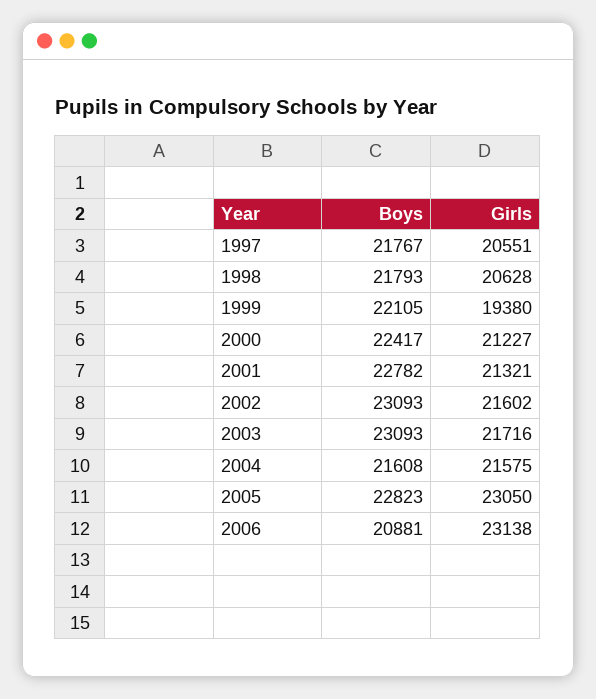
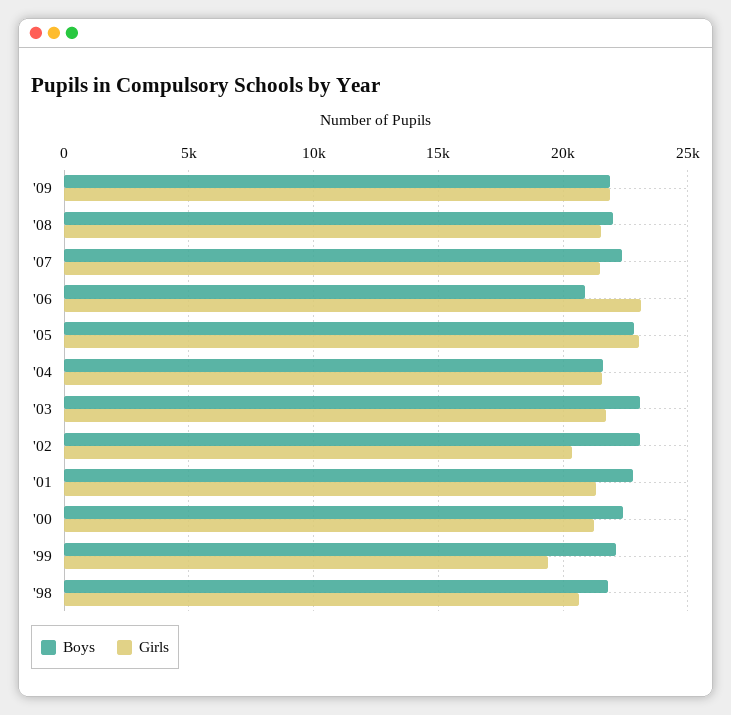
Boys, 1997: 21767 -> none
Girls, 1997: 20551 -> none
Girls, 2002: 21602 -> 20500
Boys, '09: none -> 22000
Girls, '09: none -> 22000
Boys, '08: none -> 22000
Girls, '08: none -> 21500
Boys, '07: none -> 22500
Girls, '07: none -> 21500

